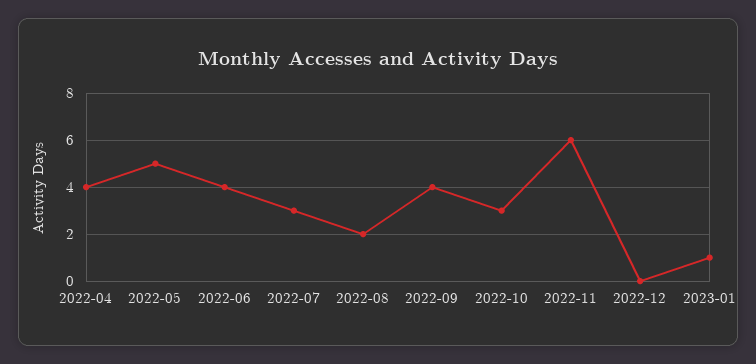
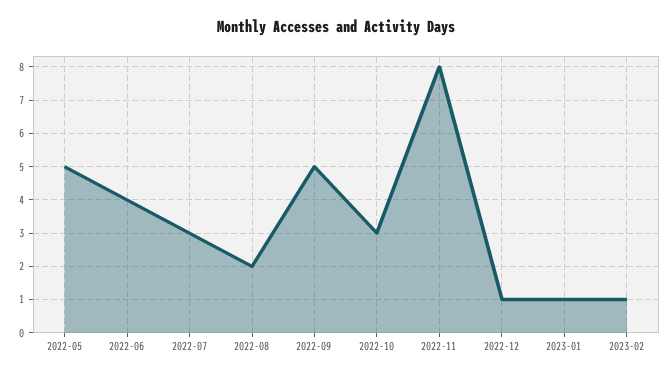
2022-04: 4 -> none
2022-09: 4 -> 5
2022-11: 6 -> 8
2022-12: 0 -> 1
2023-02: none -> 1

